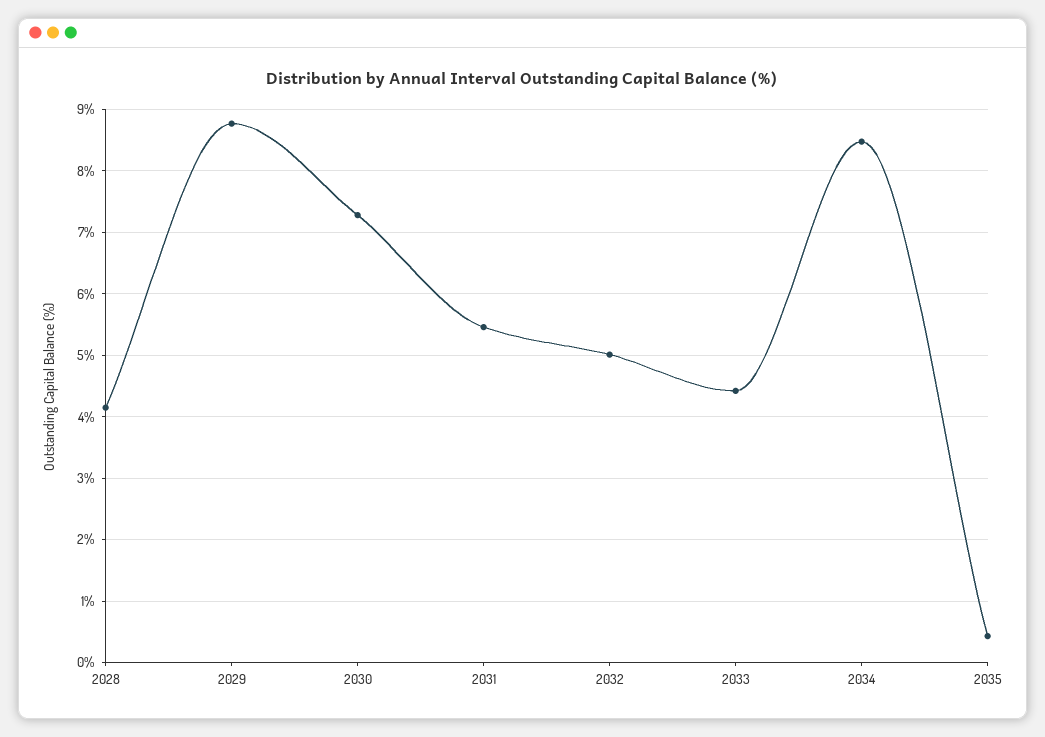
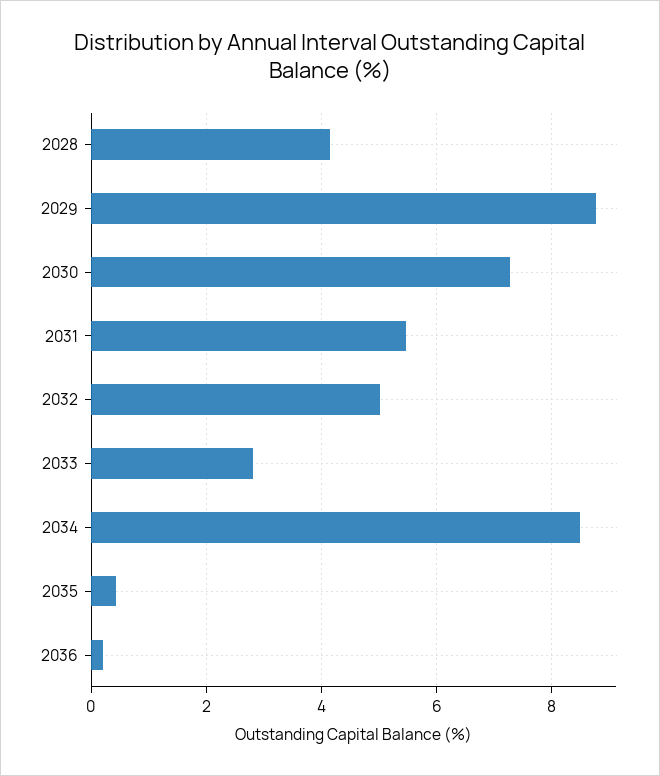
2033: 4.4 -> 2.8
2036: none -> 0.2

